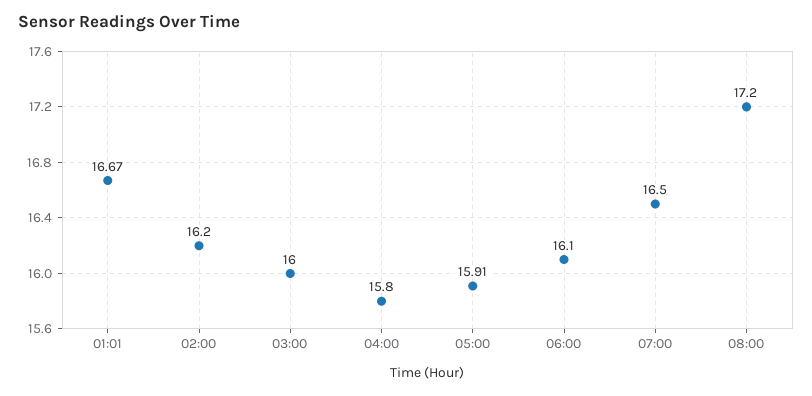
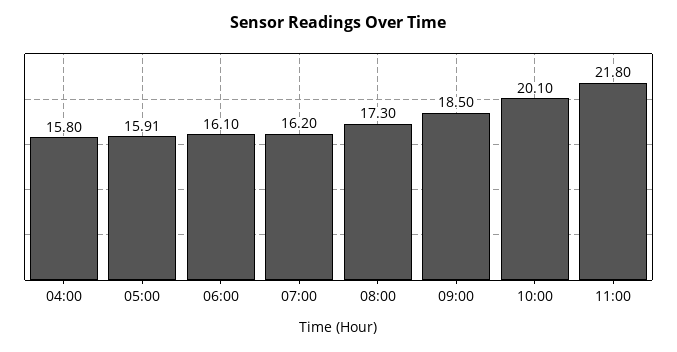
01:01: 16.67 -> none
02:00: 16.2 -> none
03:00: 16 -> none
07:00: 16.5 -> 16.2
08:00: 17.2 -> 17.3
09:00: none -> 18.5
10:00: none -> 20.1
11:00: none -> 21.8

